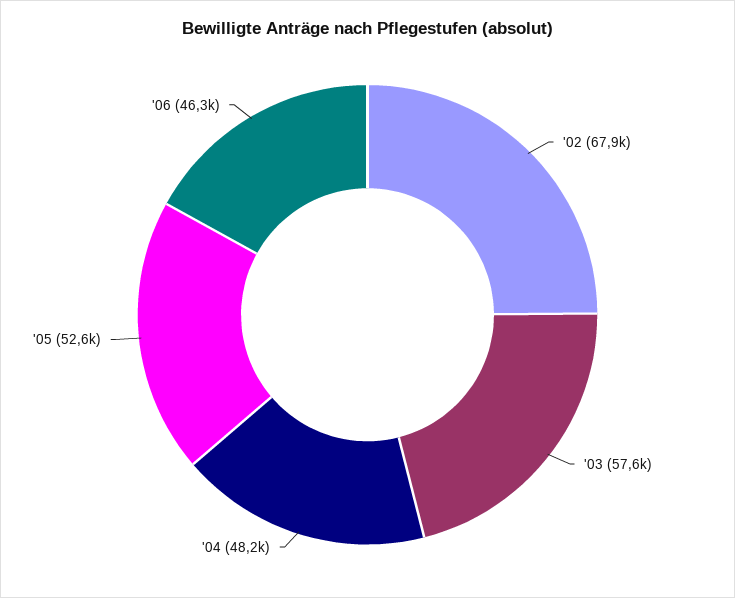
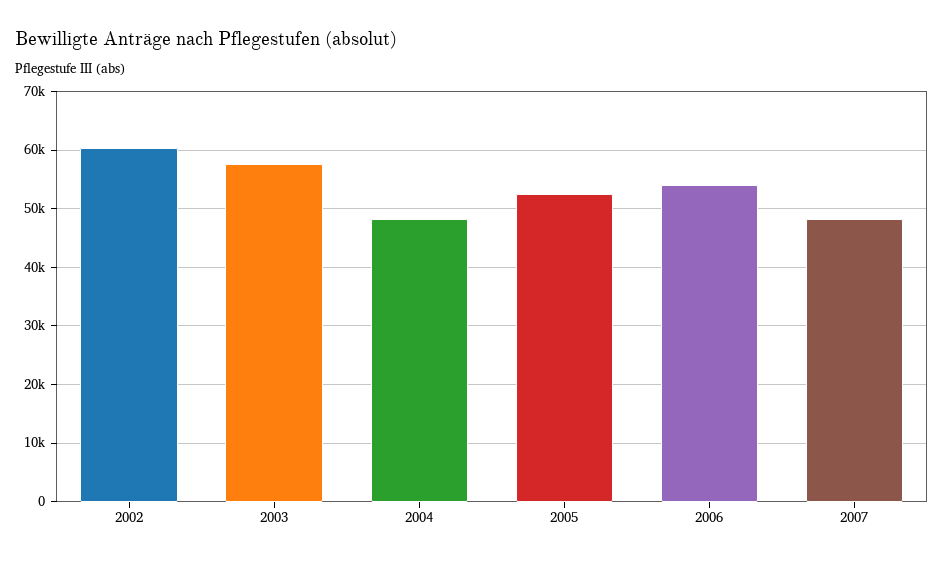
'02: 67900 -> 60000
'06: 46300 -> 54000
2007: none -> 48000

